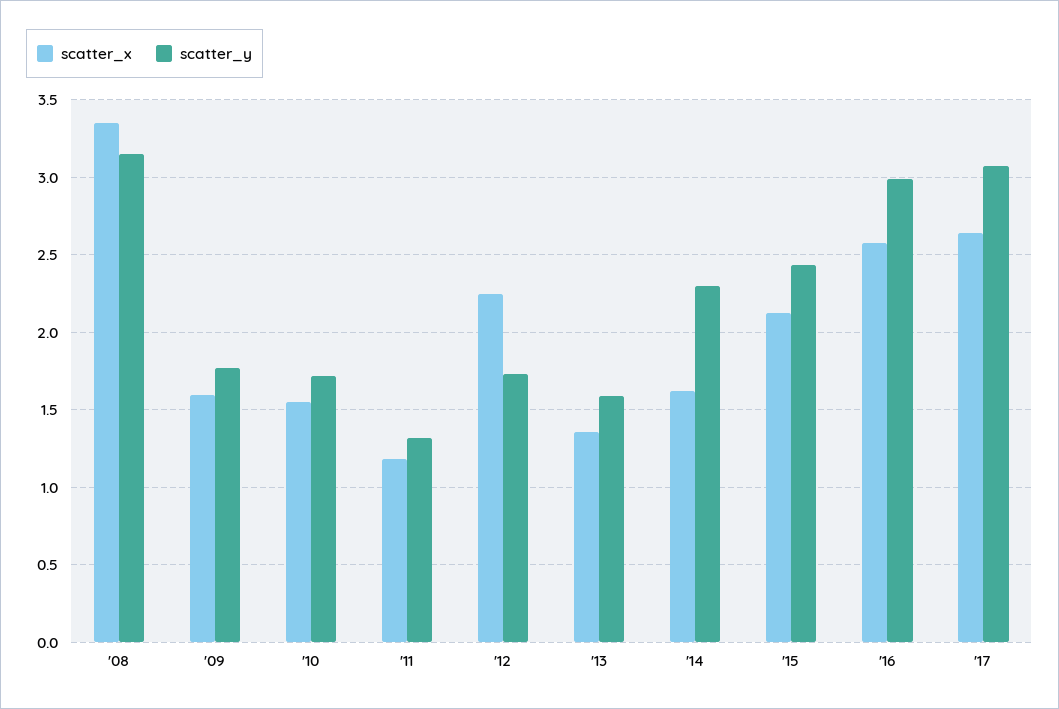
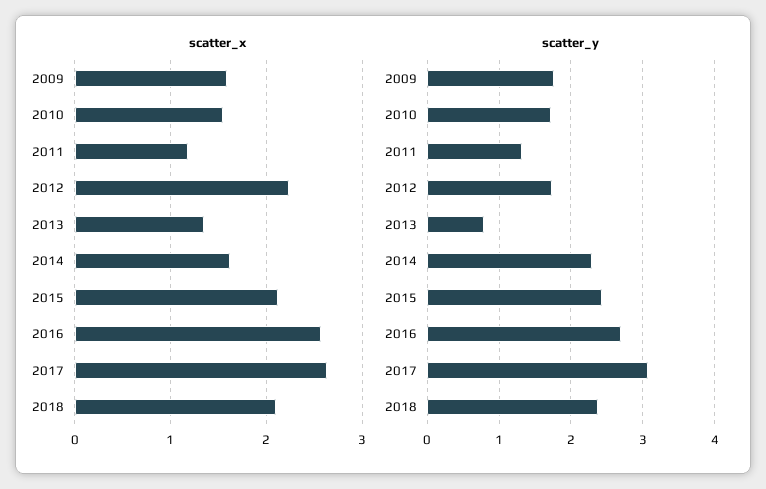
scatter_x, '08: 3.35 -> none
scatter_y, '08: 3.15 -> none
scatter_y, '13: 1.6 -> 0.8
scatter_y, '16: 3 -> 2.7
scatter_x, 2018: none -> 2.1
scatter_y, 2018: none -> 2.4

